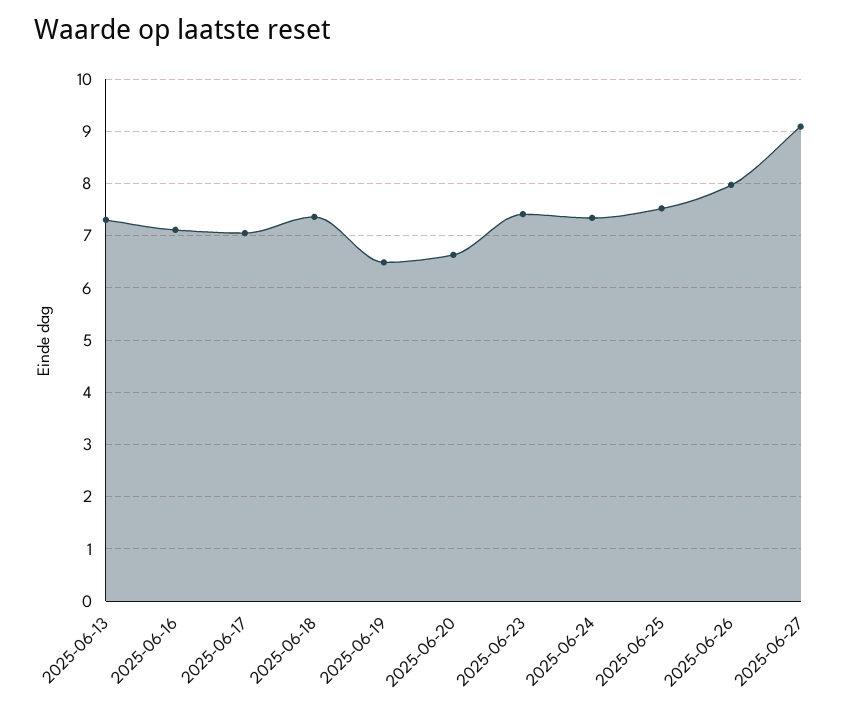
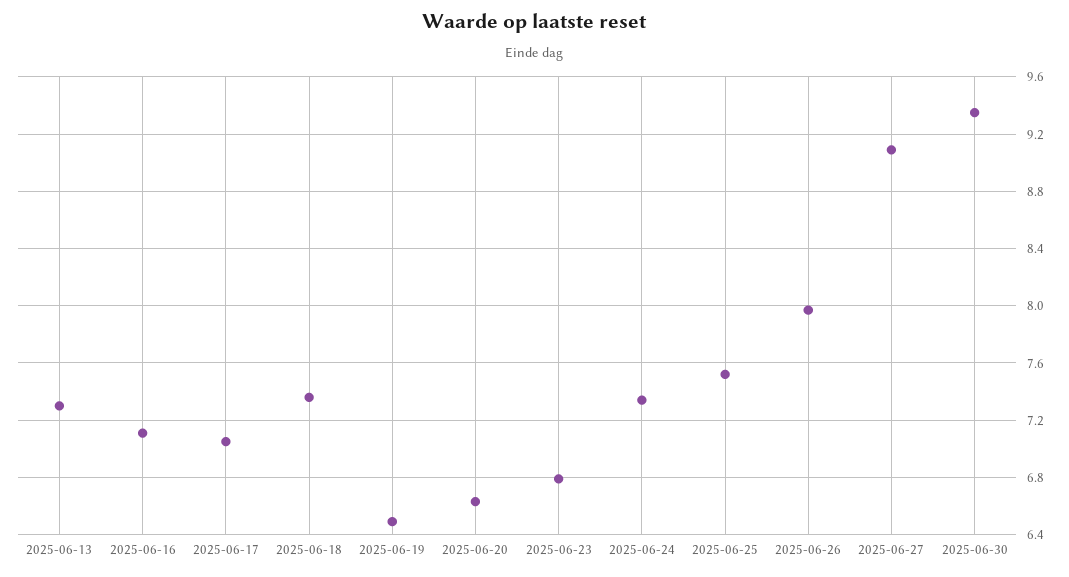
2025-06-23: 7.4 -> 6.8
2025-06-30: none -> 9.35

